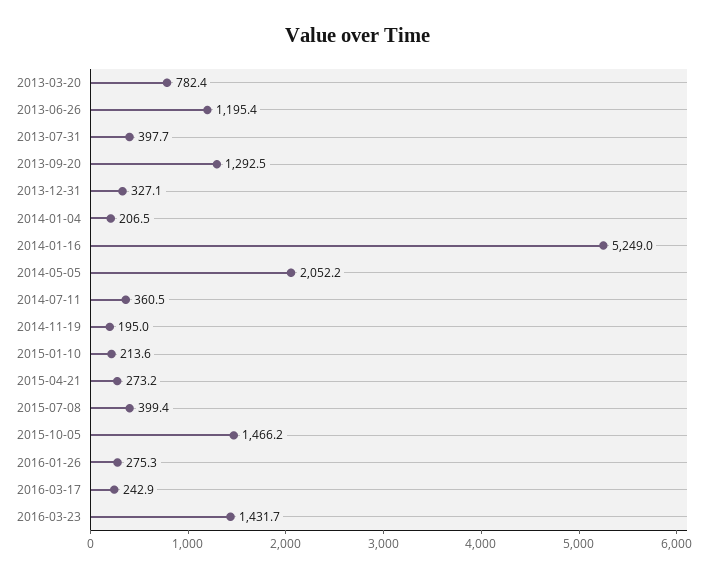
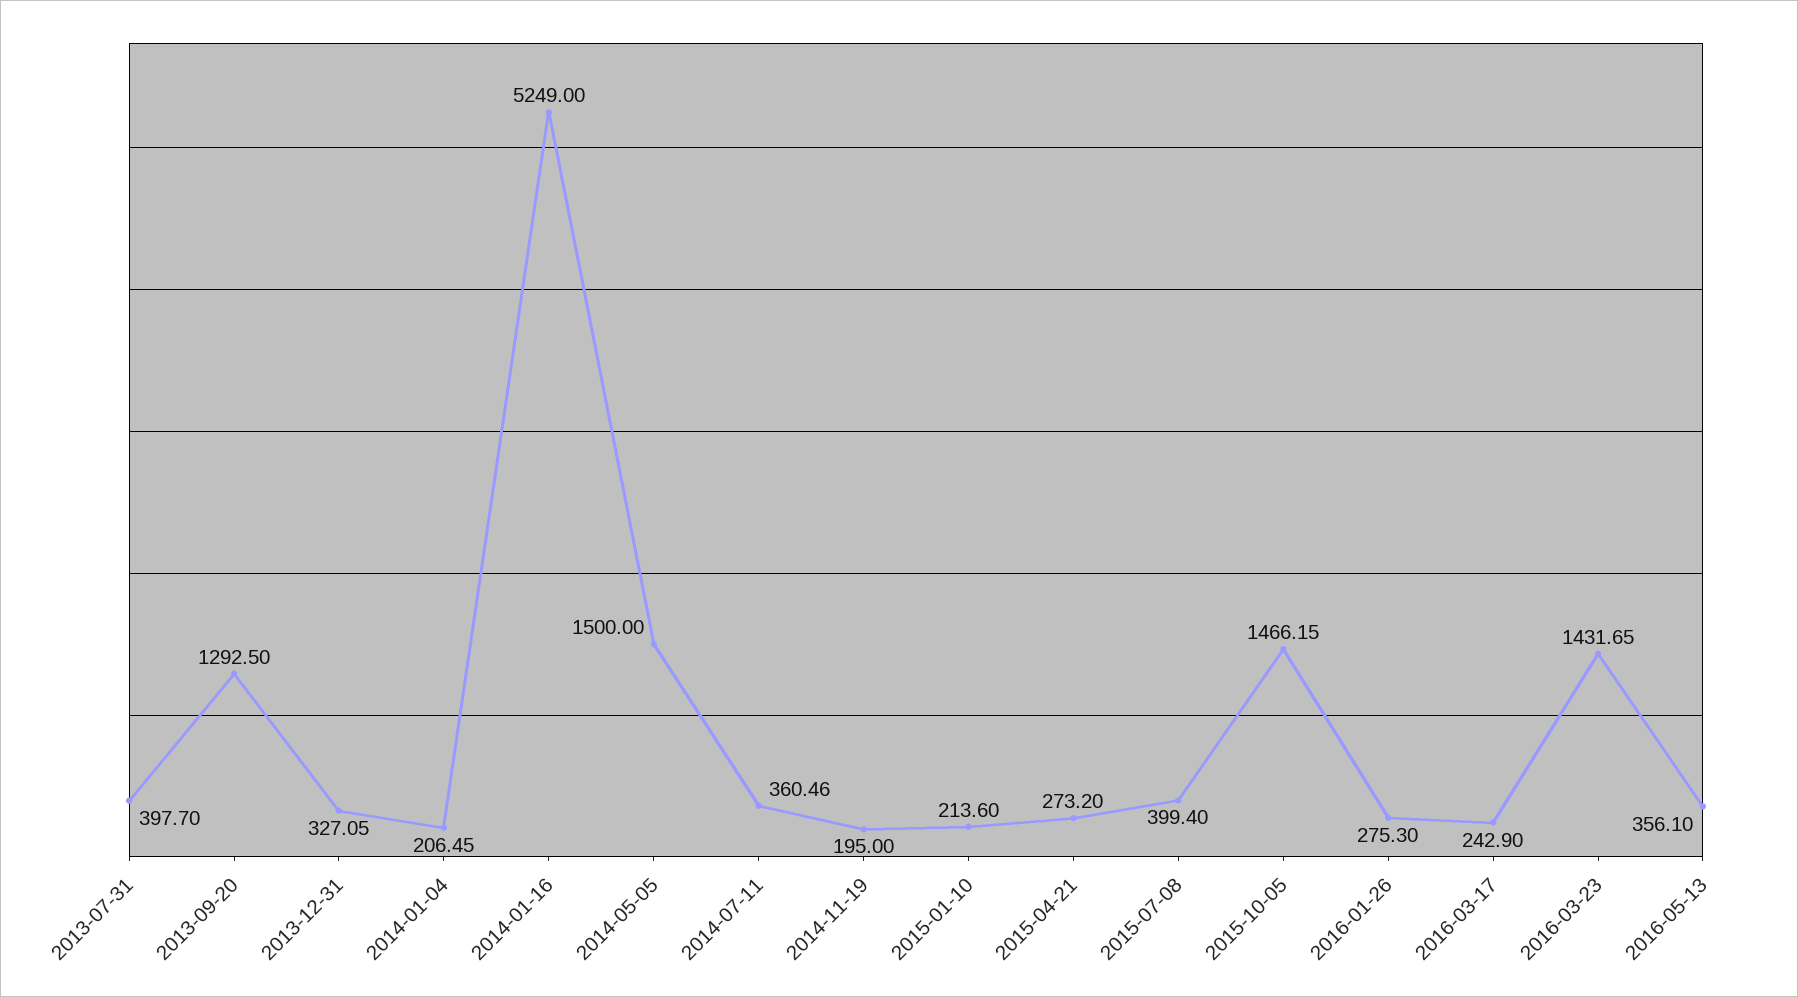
2013-03-20: 782.4 -> none
2013-06-26: 1195.4 -> none
2014-05-05: 2052.2 -> 1500
2016-05-13: none -> 356.1

